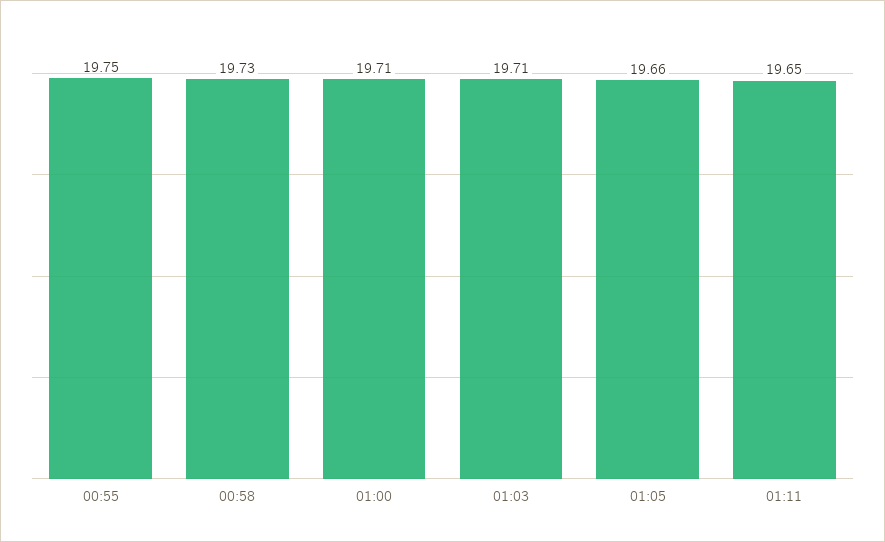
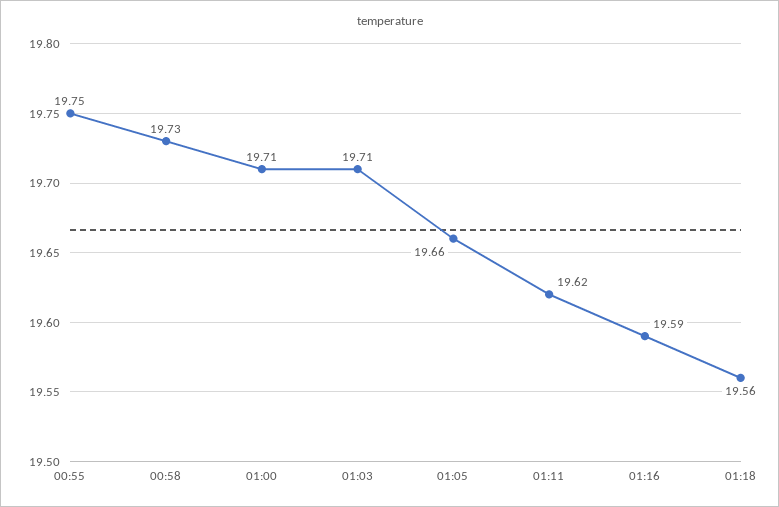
01:11: 19.65 -> 19.62
01:16: none -> 19.59
01:18: none -> 19.56

